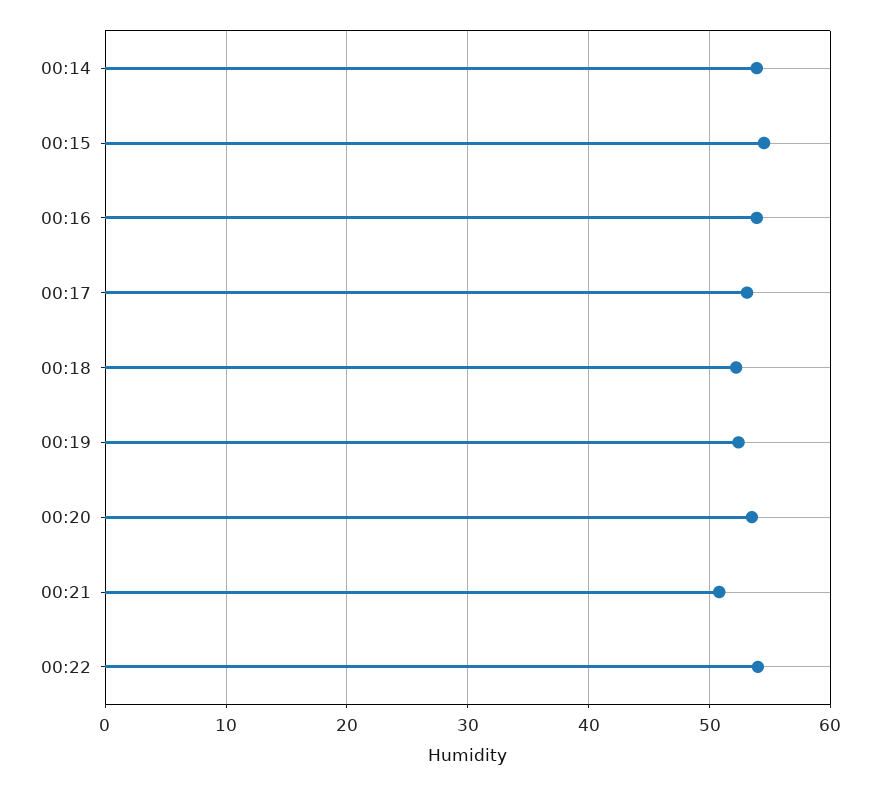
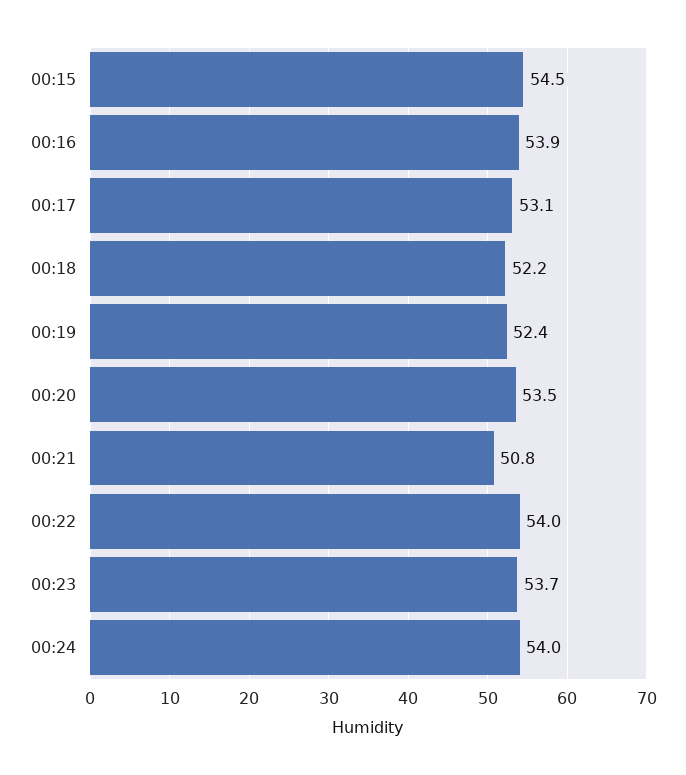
00:14: 54 -> none
00:23: none -> 53.7
00:24: none -> 54

